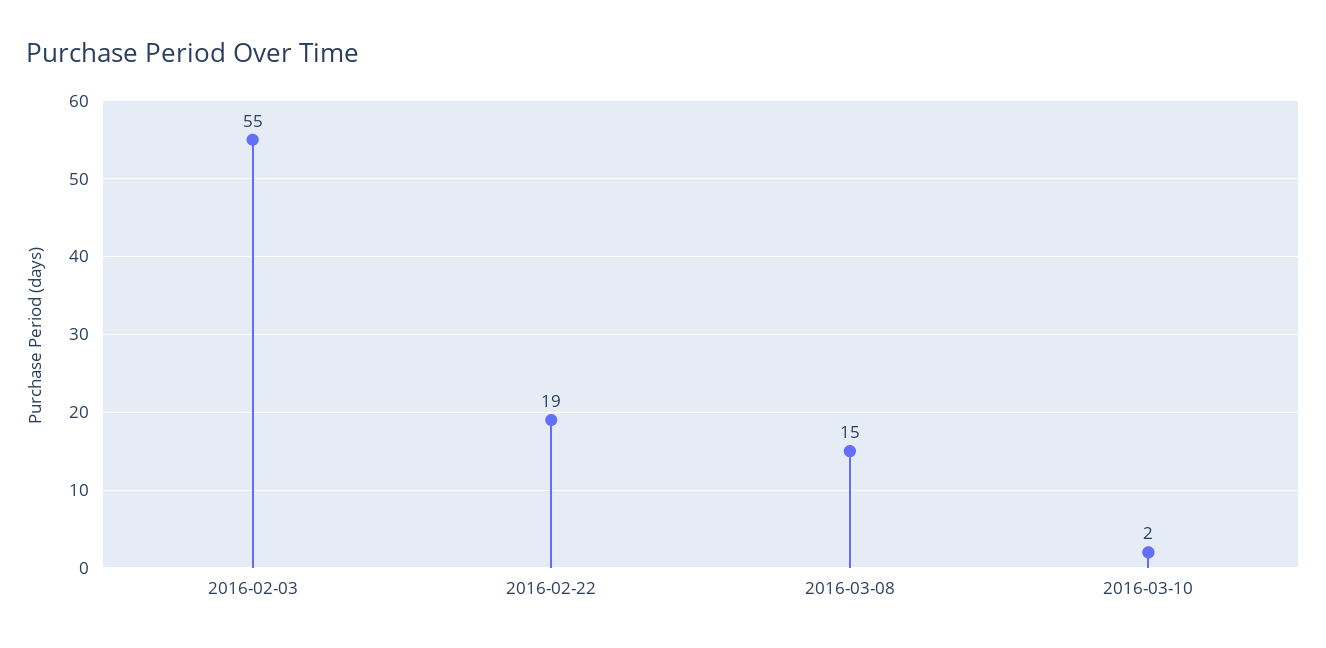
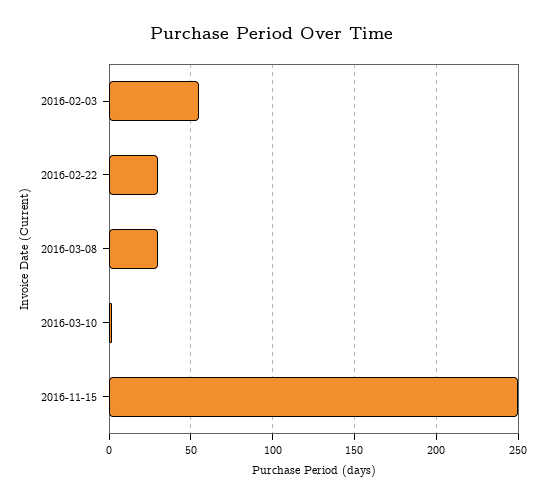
2016-02-22: 19 -> 30
2016-03-08: 15 -> 30
2016-11-15: none -> 250

